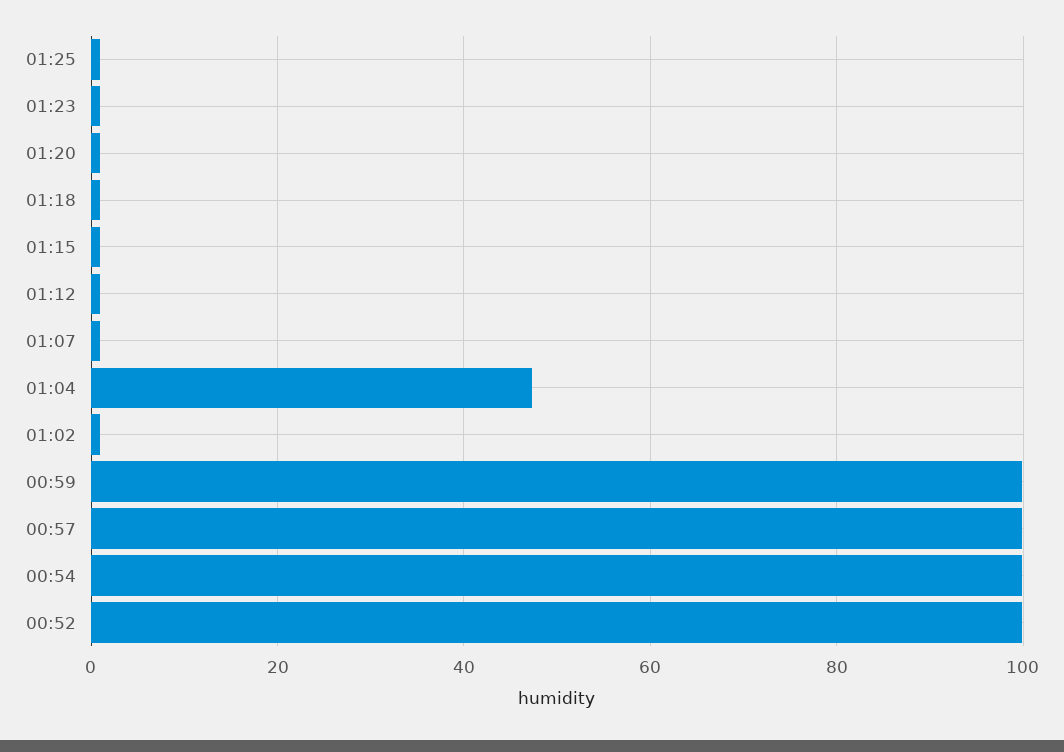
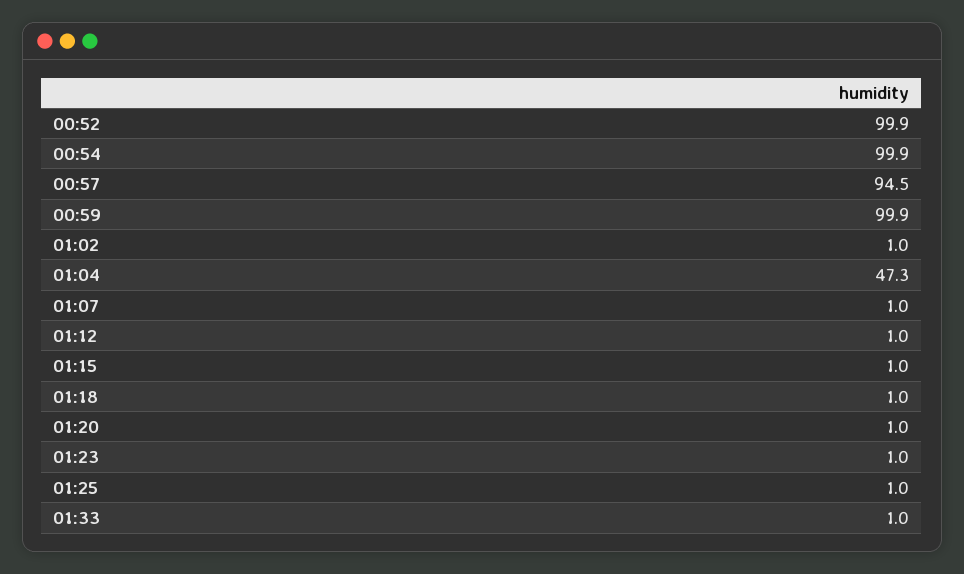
00:57: 100 -> 94.5
01:33: none -> 1

